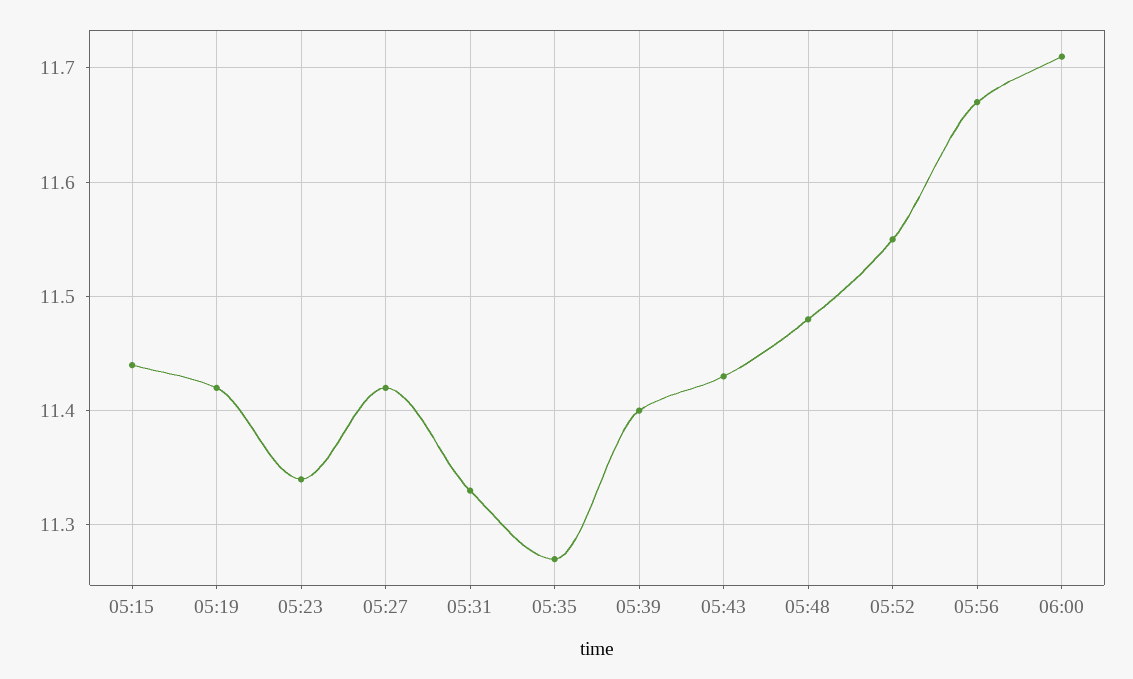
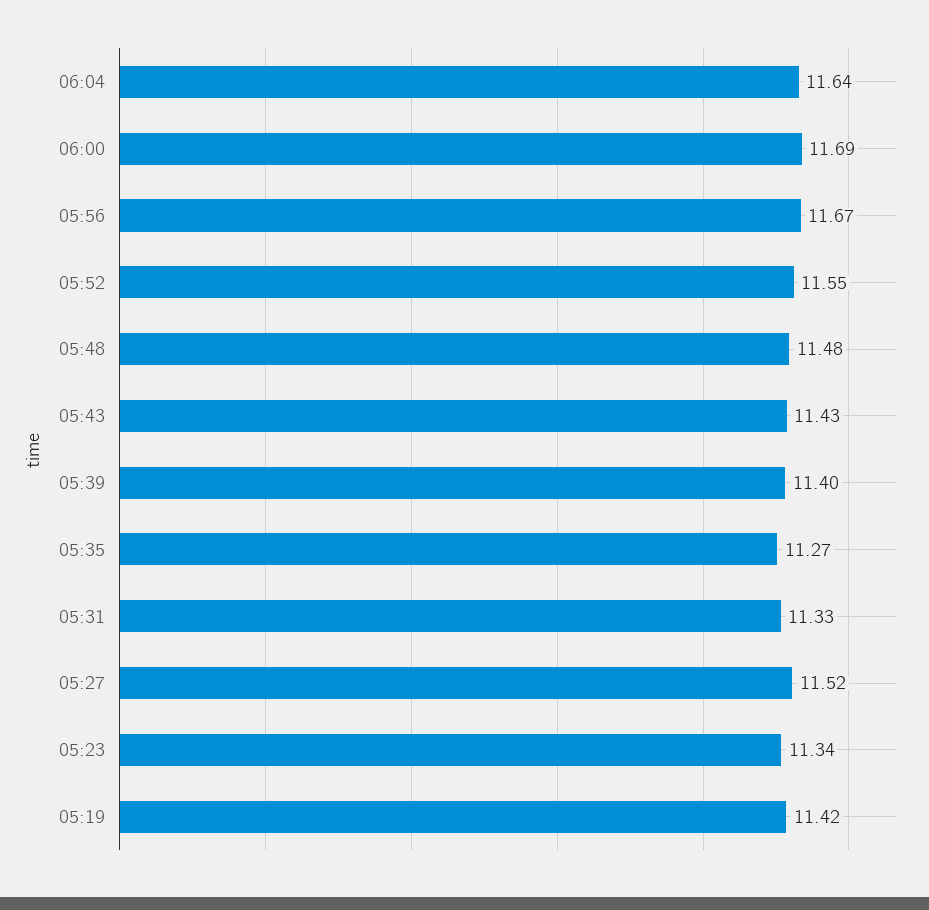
05:15: 11.44 -> none
05:27: 11.42 -> 11.52
06:00: 11.71 -> 11.69
06:04: none -> 11.64

